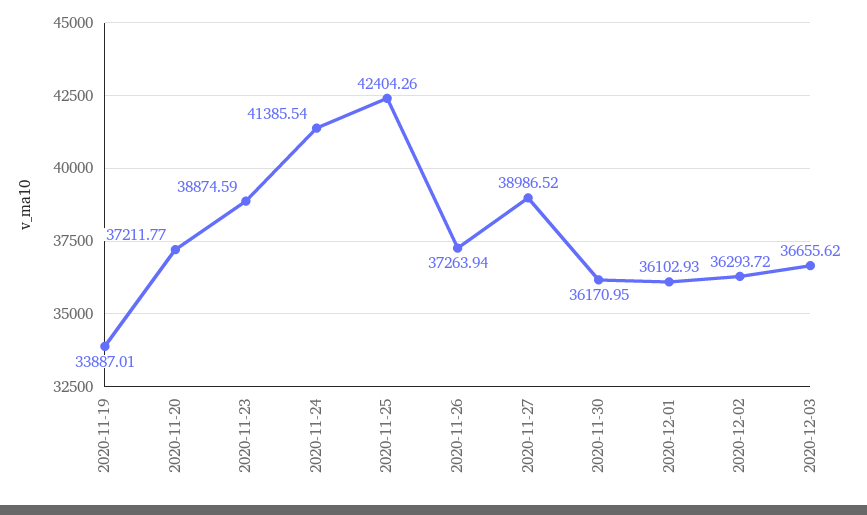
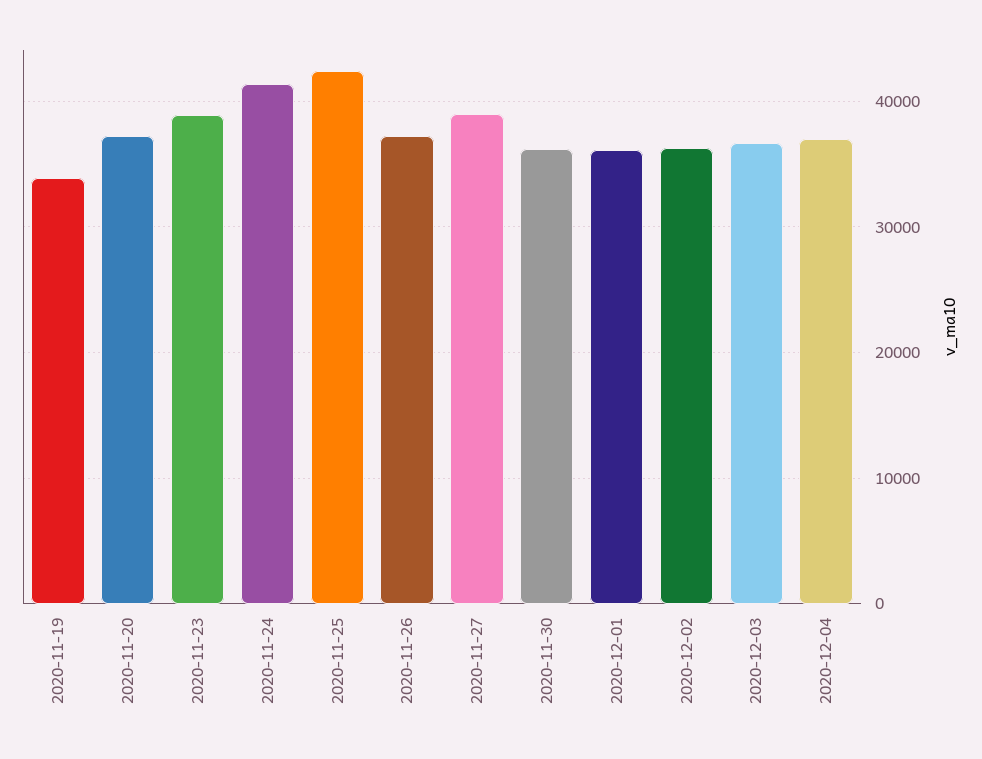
2020-12-04: none -> 37000

